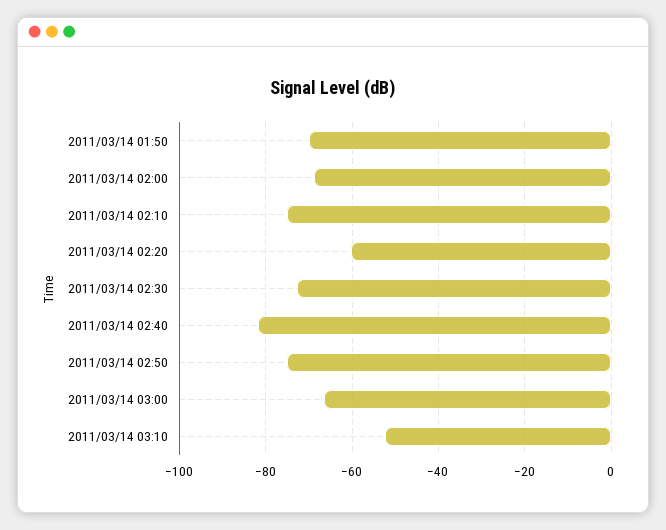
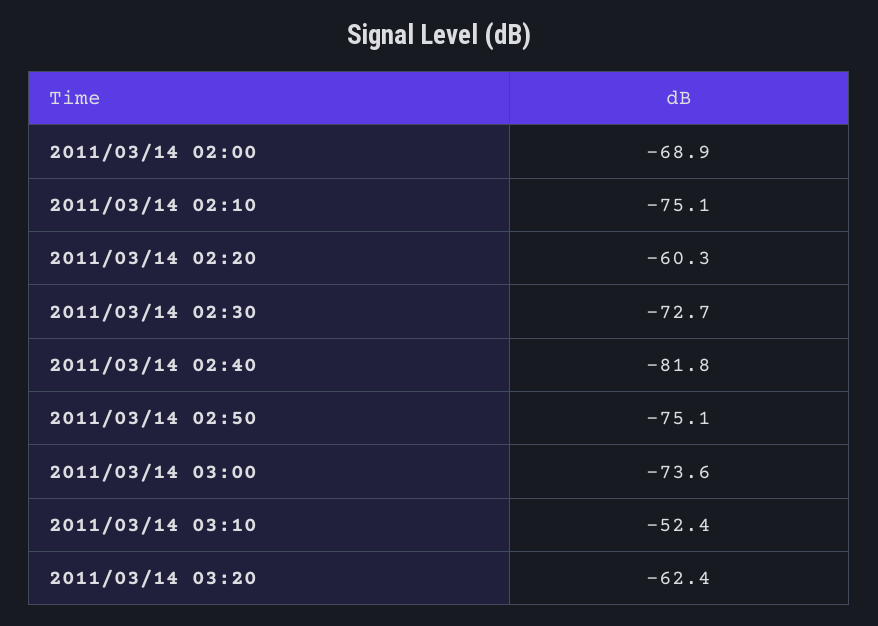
2011/03/14 01:50: -70 -> none
2011/03/14 03:00: -66 -> -73.6
2011/03/14 03:20: none -> -62.4

